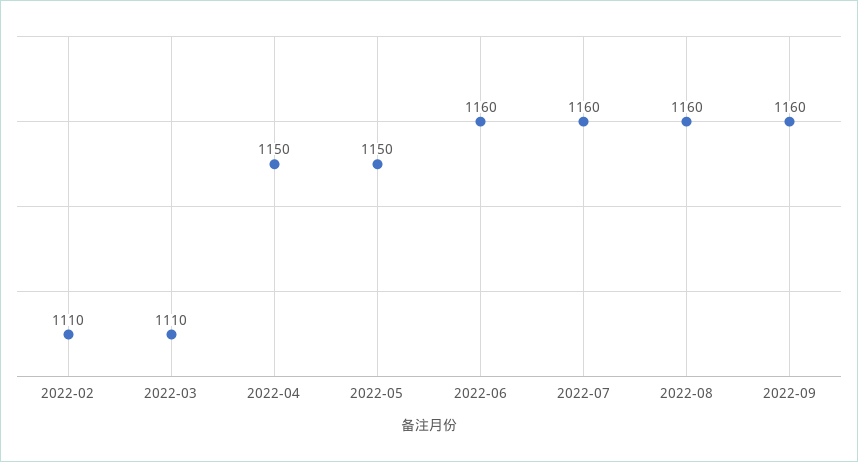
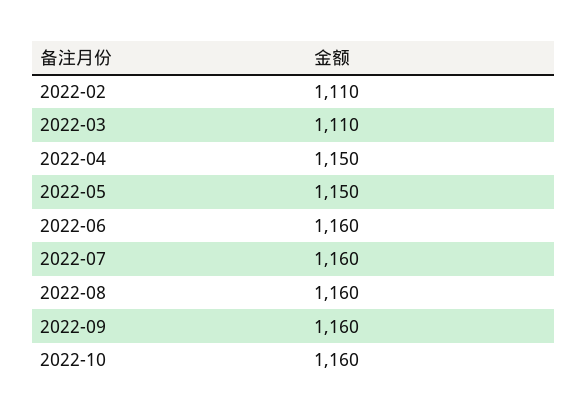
2022-10: none -> 1160

